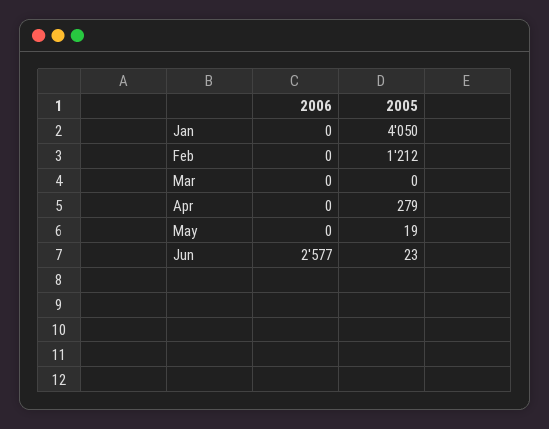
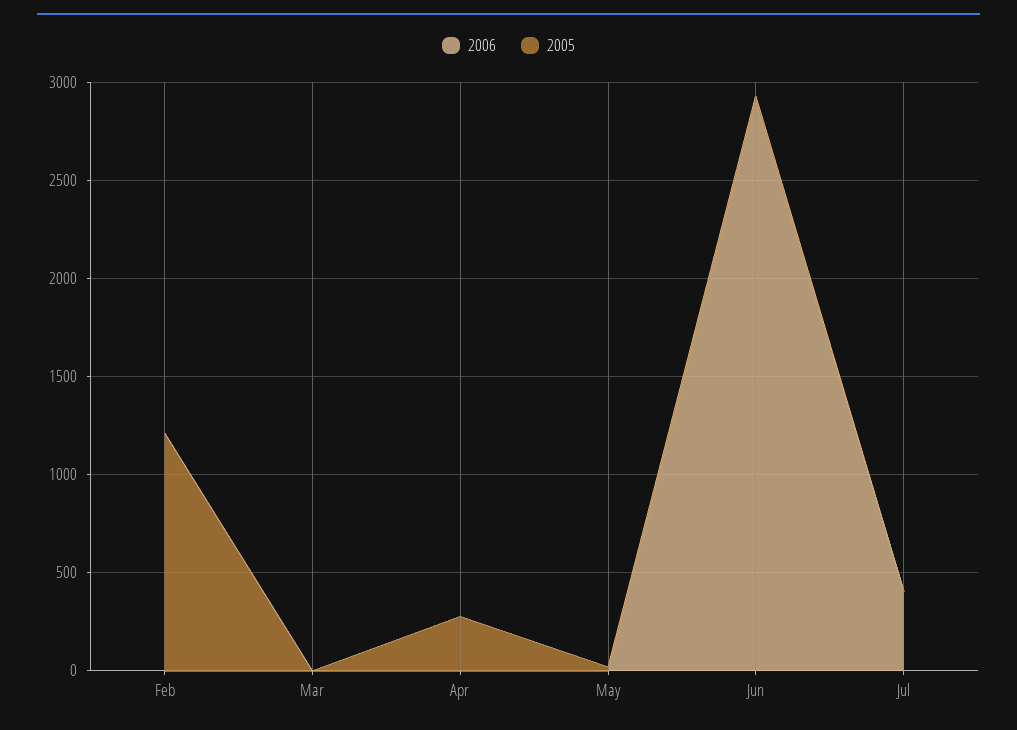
2006, Jan: 0 -> none
2005, Jan: 4050 -> none
2006, Jun: 2577 -> 2900
2006, Jul: none -> 400
2005, Jul: none -> 0

